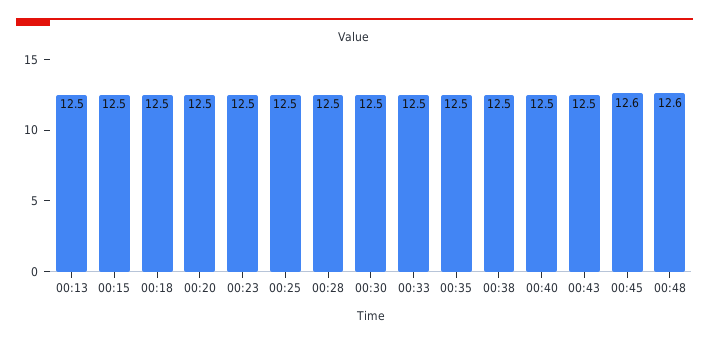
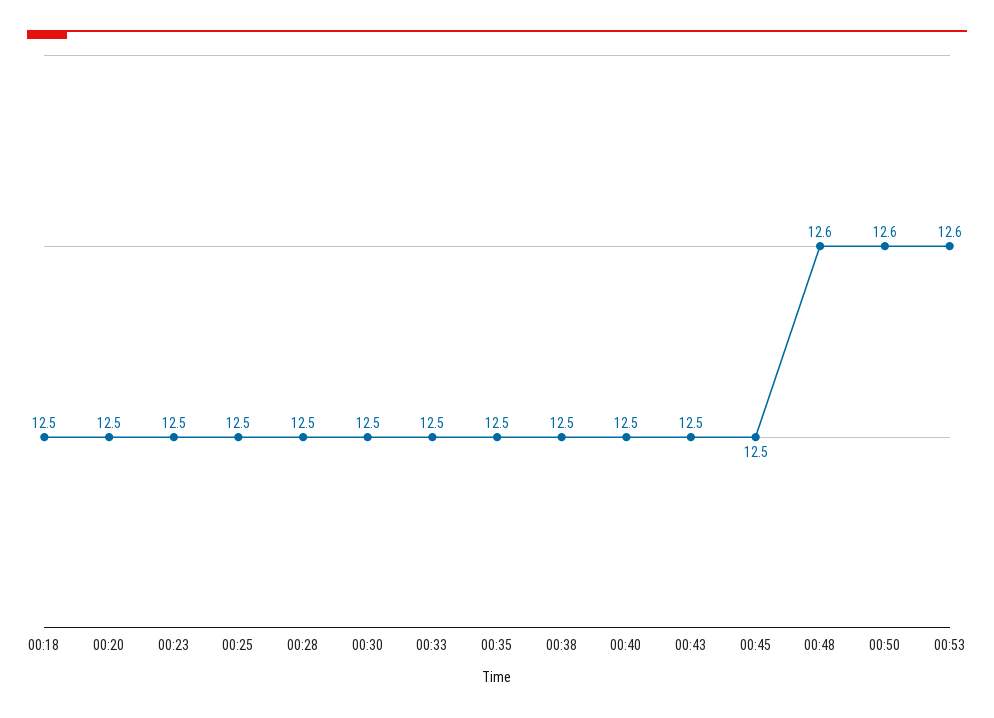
00:13: 12.5 -> none
00:15: 12.5 -> none
00:45: 12.6 -> 12.5
00:50: none -> 12.6
00:53: none -> 12.6

